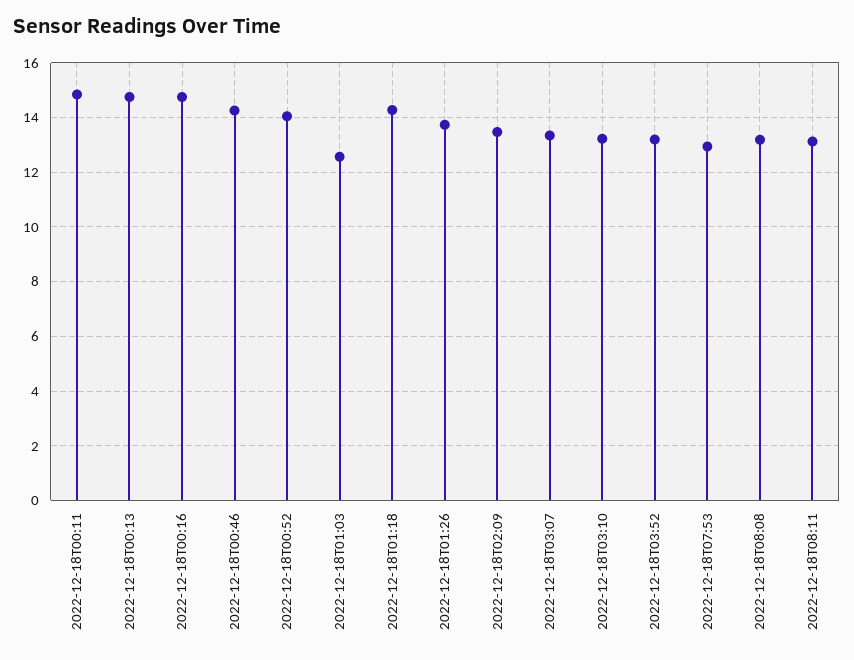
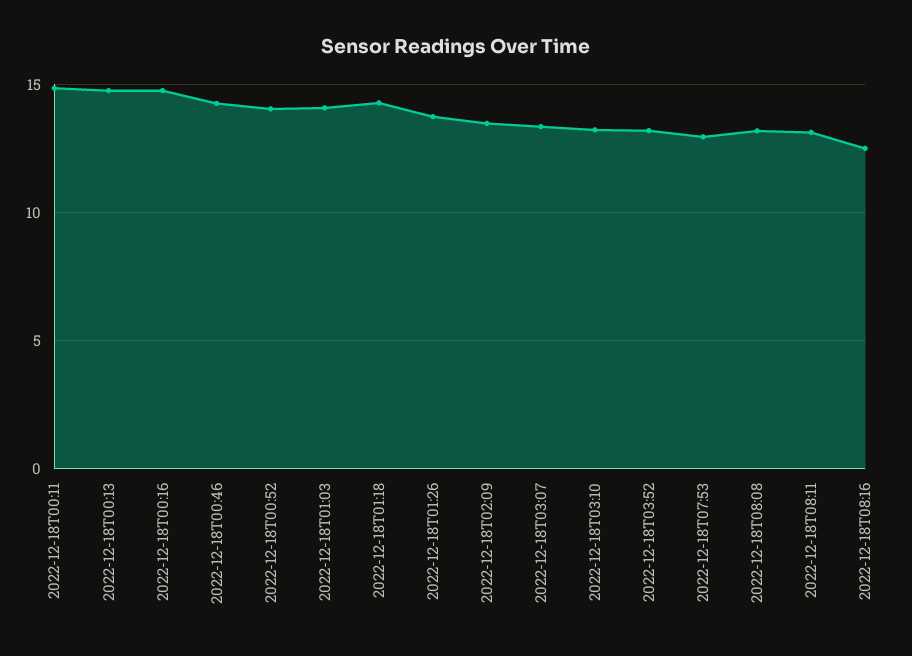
2022-12-18T01:03: 12.5 -> 14
2022-12-18T08:16: none -> 12.5

